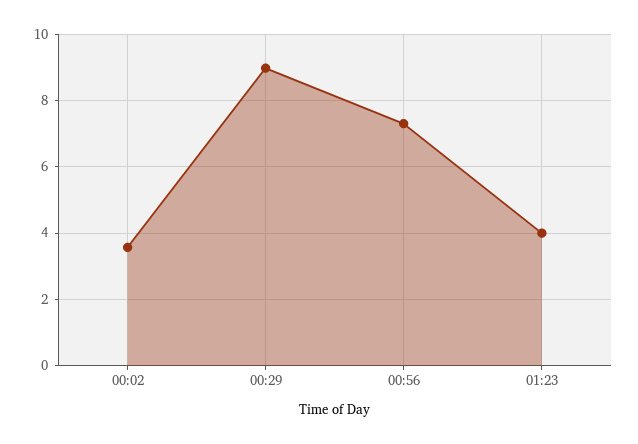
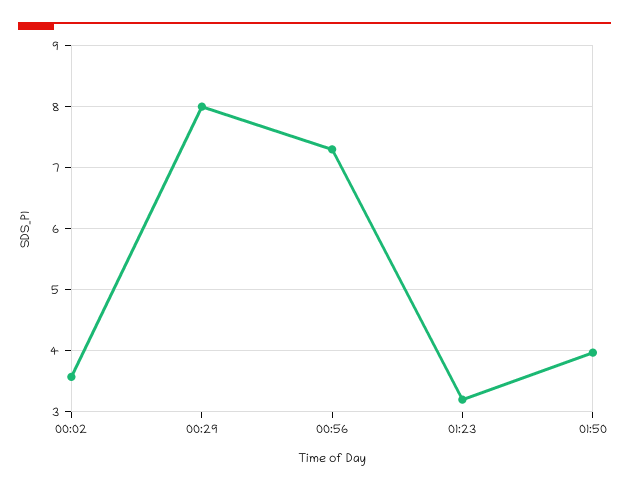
00:29: 9 -> 8
01:23: 4 -> 3.2
01:50: none -> 4

